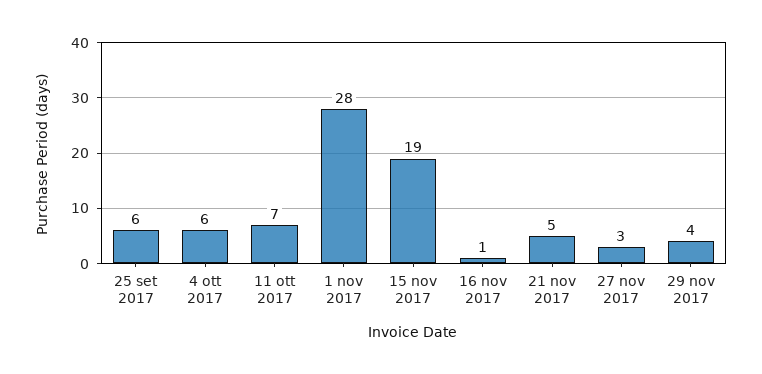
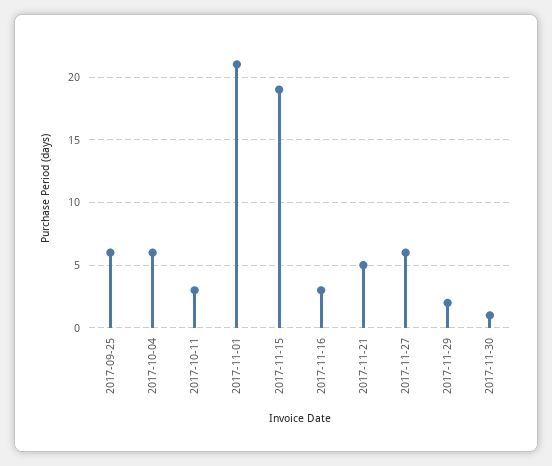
11 ott 2017: 7 -> 3
1 nov 2017: 28 -> 21
16 nov 2017: 1 -> 3
27 nov 2017: 3 -> 6
29 nov 2017: 4 -> 2
2017-11-30: none -> 1

